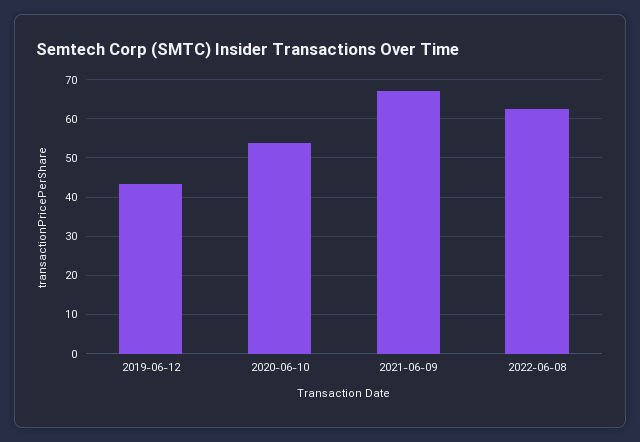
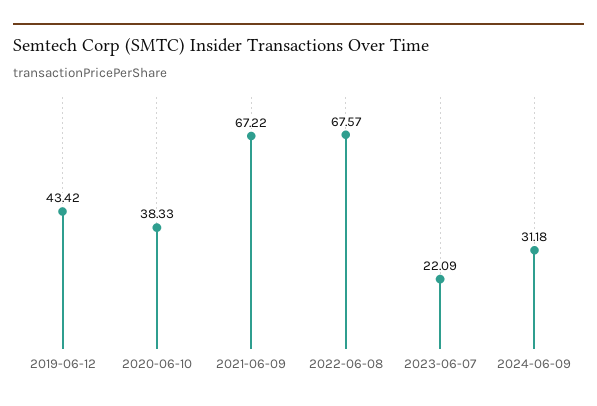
2020-06-10: 54 -> 38.33
2022-06-08: 62 -> 67.57
2023-06-07: none -> 22.09
2024-06-09: none -> 31.18

